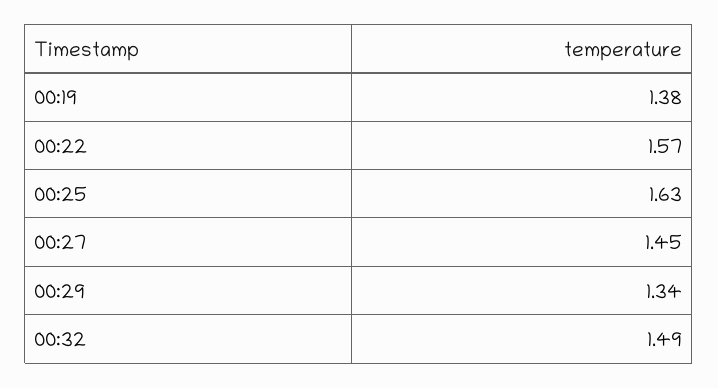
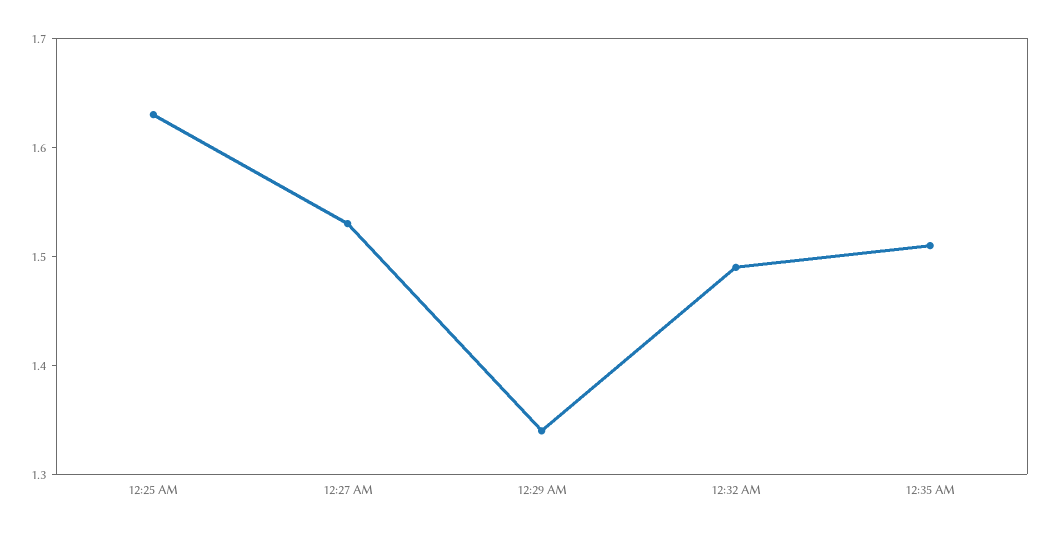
00:19: 1.38 -> none
00:22: 1.57 -> none
00:27: 1.45 -> 1.53
12:35 AM: none -> 1.51

